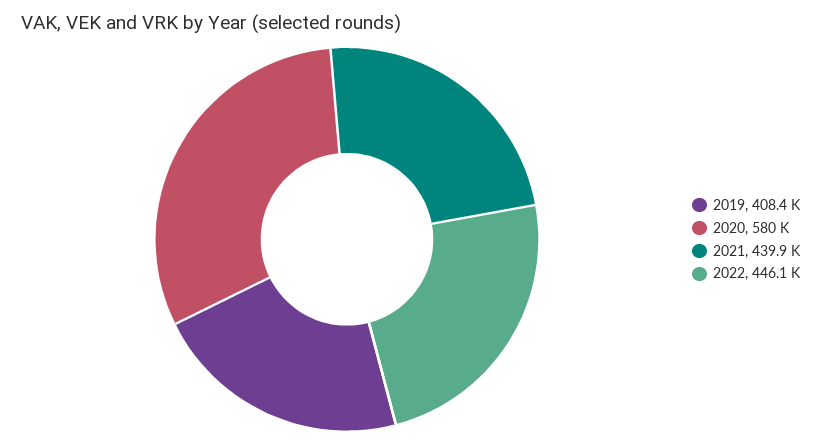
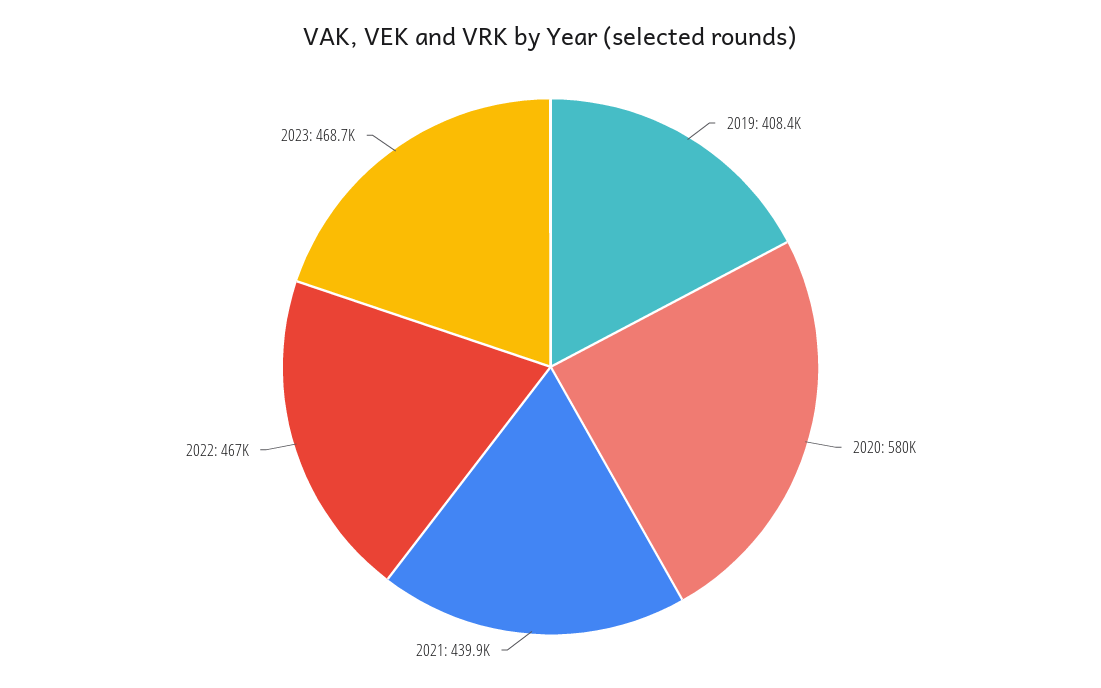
2022: 446100 -> 467000
2023: none -> 468700

